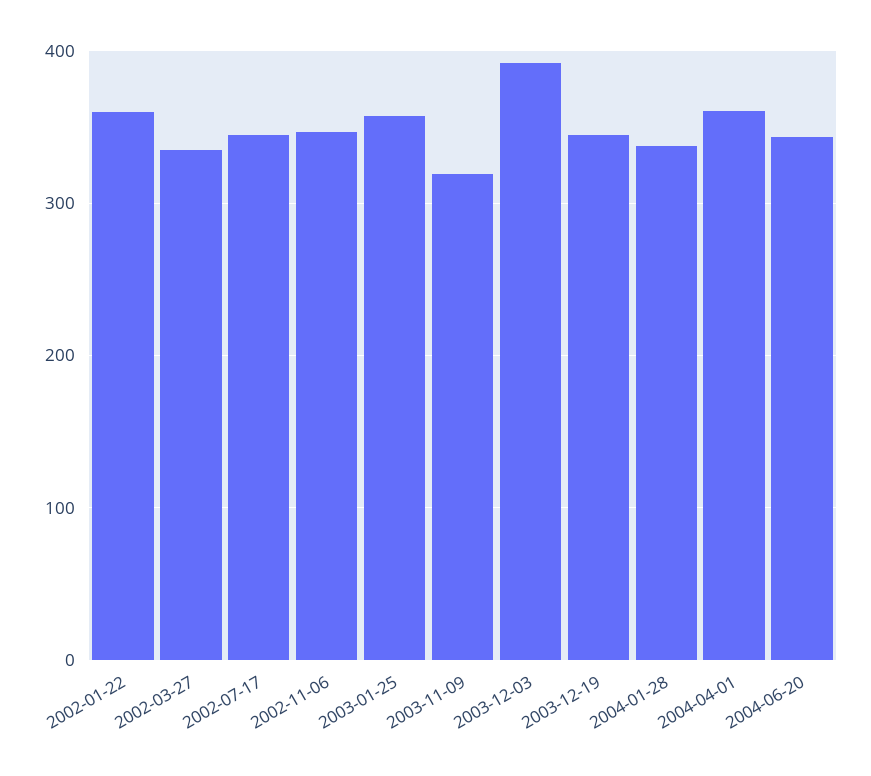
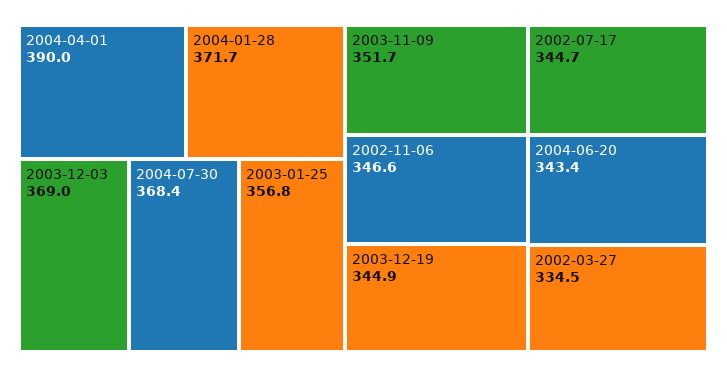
2002-01-22: 360 -> none
2003-11-09: 320 -> 351.7
2003-12-03: 390 -> 369
2004-01-28: 340 -> 371.7
2004-04-01: 360 -> 390
2004-07-30: none -> 368.4

